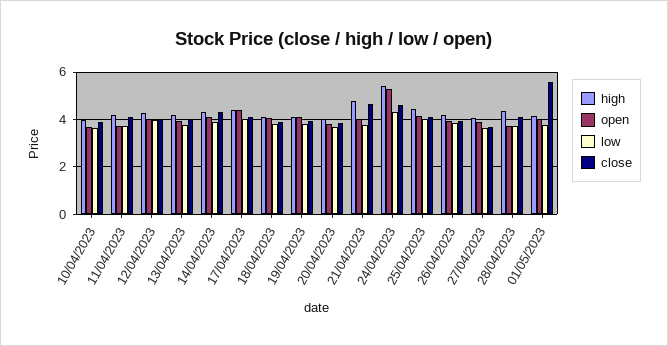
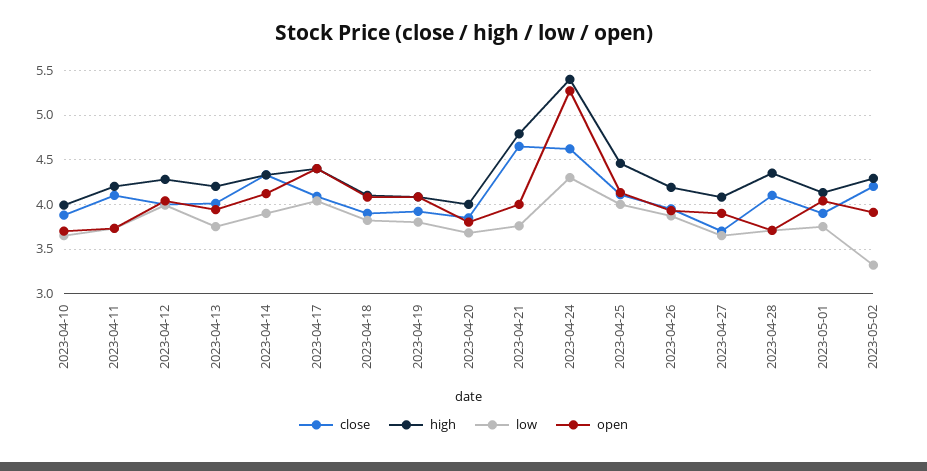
close, 01/05/2023: 5.5 -> 3.9
close, 2023-05-02: none -> 4.2
high, 2023-05-02: none -> 4.3
low, 2023-05-02: none -> 3.3
open, 2023-05-02: none -> 3.9

